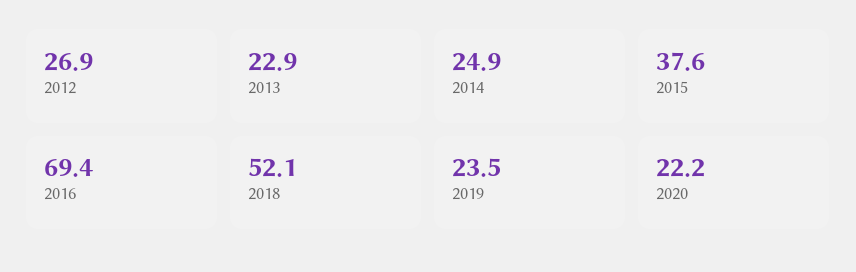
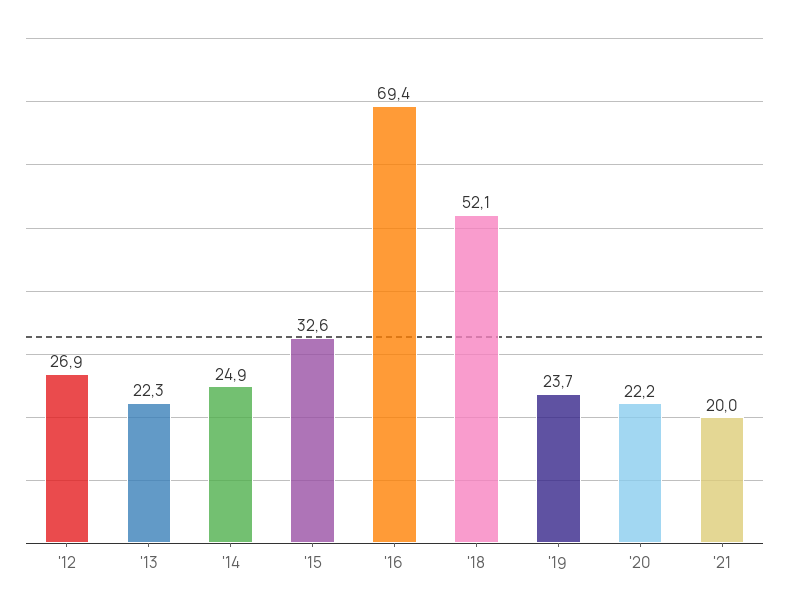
2013: 22.9 -> 22.3
2015: 37.6 -> 32.6
2019: 23.5 -> 23.7
'21: none -> 20

